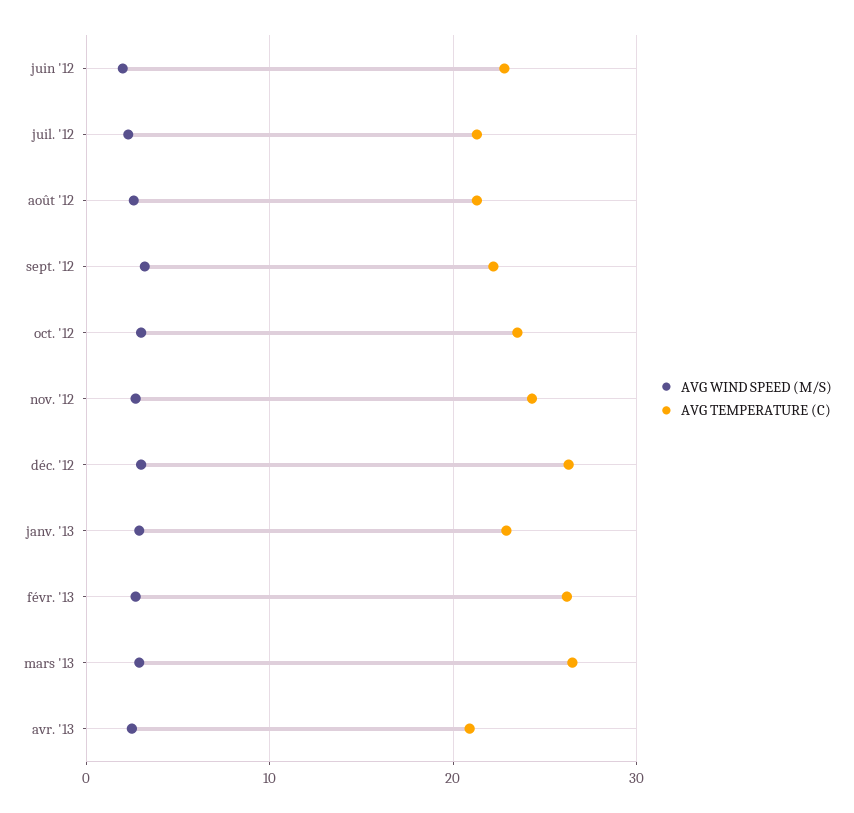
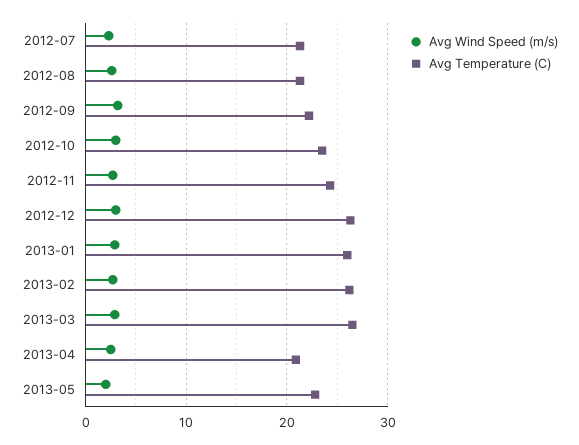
AVG WIND SPEED (M/S), juin '12: 2 -> none
AVG TEMPERATURE (C), juin '12: 23 -> none
AVG TEMPERATURE (C), janv. '13: 23 -> 26
AVG WIND SPEED (M/S), 2013-05: none -> 2
AVG TEMPERATURE (C), 2013-05: none -> 23

